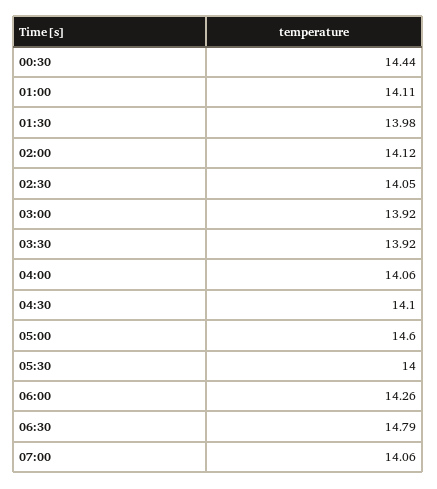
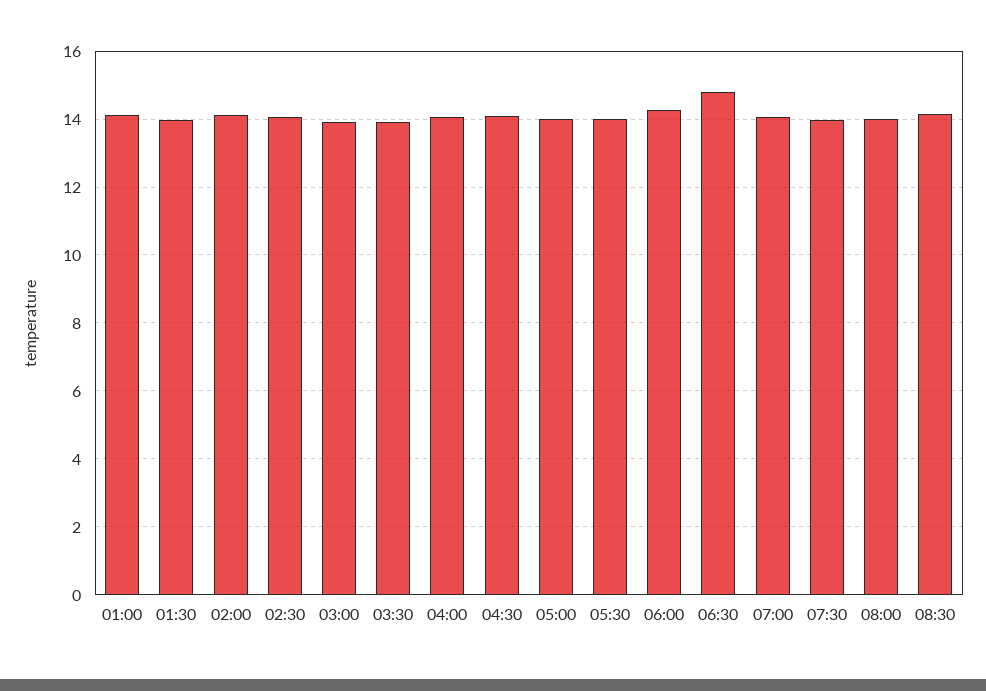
00:30: 14.44 -> none
05:00: 14.6 -> 14
07:30: none -> 14
08:00: none -> 14
08:30: none -> 14.2

